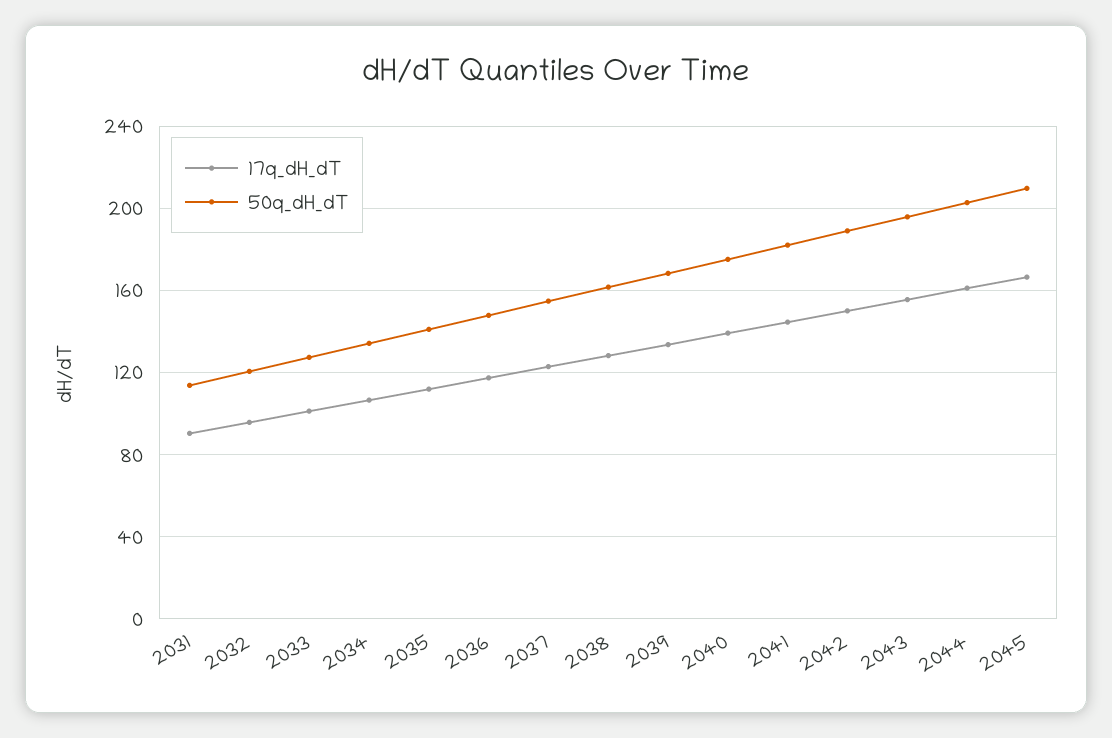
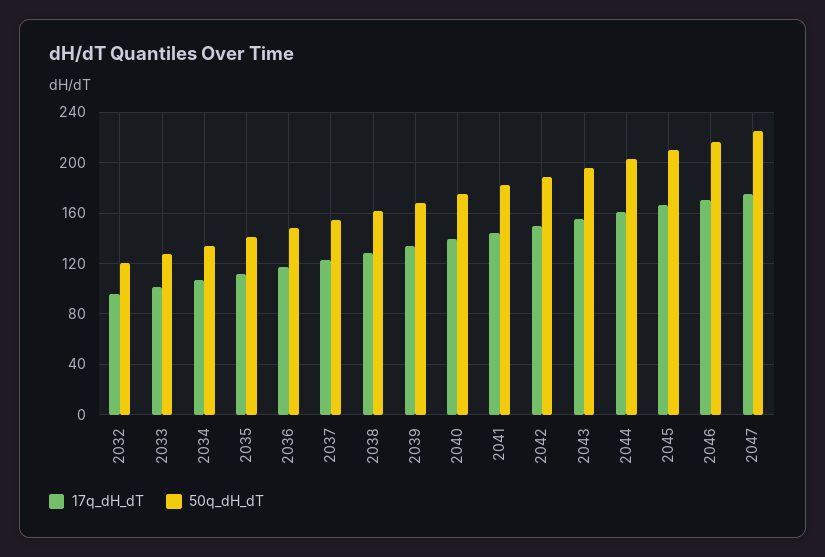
17q_dH_dT, 2031: 90 -> none
50q_dH_dT, 2031: 115 -> none
17q_dH_dT, 2046: none -> 170
50q_dH_dT, 2046: none -> 215
17q_dH_dT, 2047: none -> 175
50q_dH_dT, 2047: none -> 225

